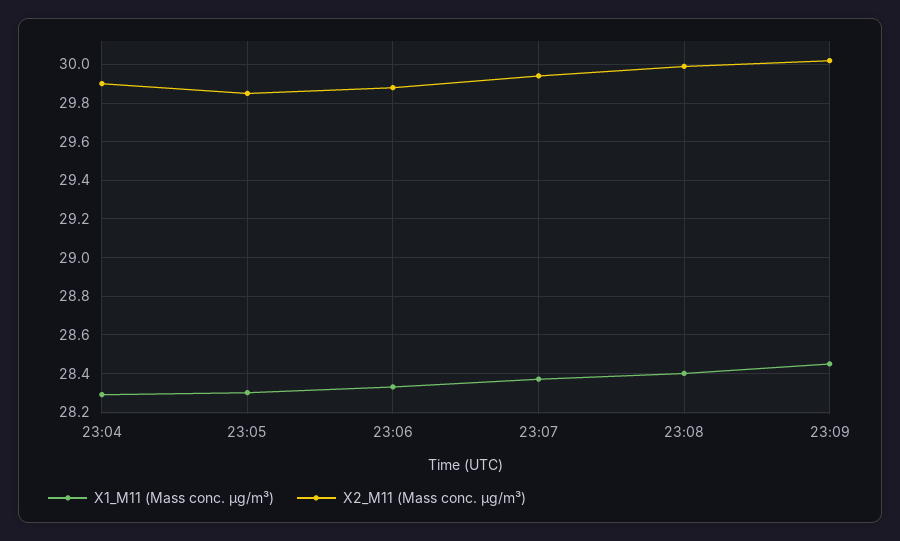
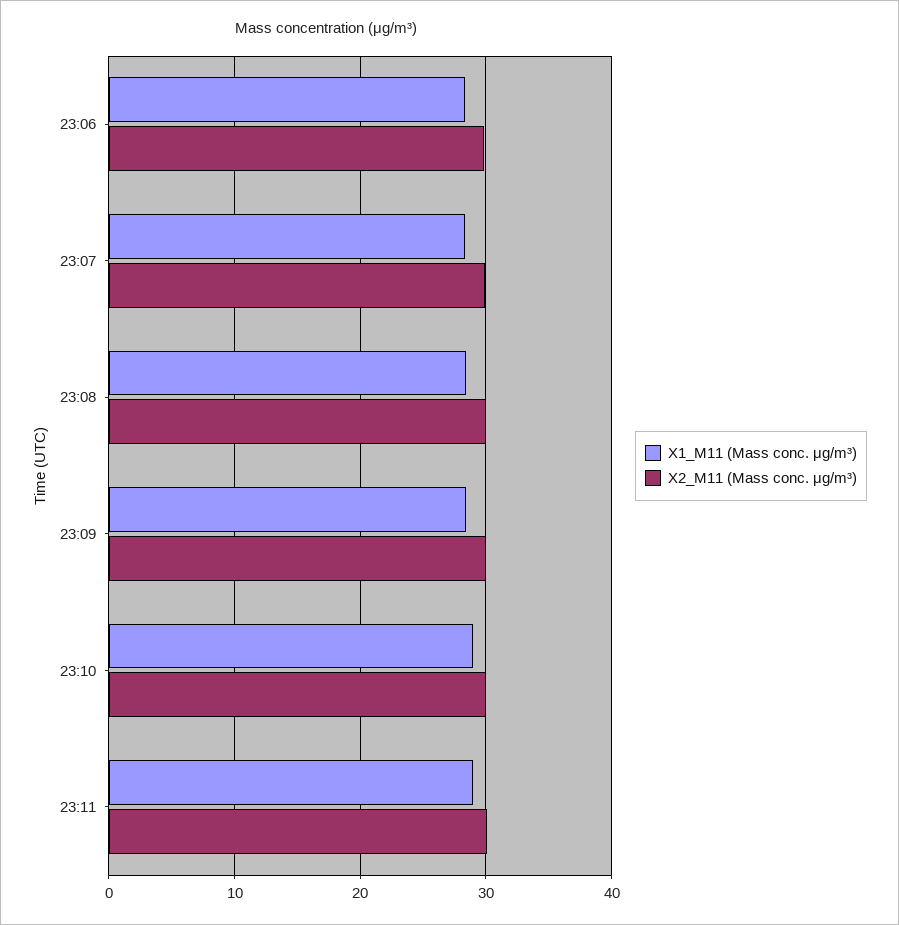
X1_M11 (Mass conc. μg/m³), 23:04: 28.3 -> none
X2_M11 (Mass conc. μg/m³), 23:04: 29.9 -> none
X1_M11 (Mass conc. μg/m³), 23:05: 28.3 -> none
X2_M11 (Mass conc. μg/m³), 23:05: 29.85 -> none
X1_M11 (Mass conc. μg/m³), 23:10: none -> 29
X2_M11 (Mass conc. μg/m³), 23:10: none -> 30
X1_M11 (Mass conc. μg/m³), 23:11: none -> 29
X2_M11 (Mass conc. μg/m³), 23:11: none -> 30

